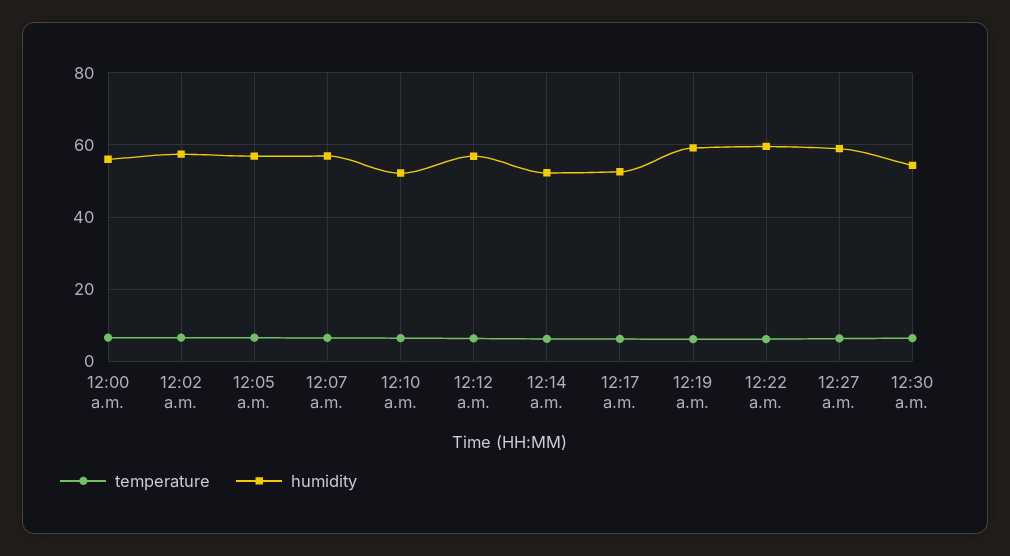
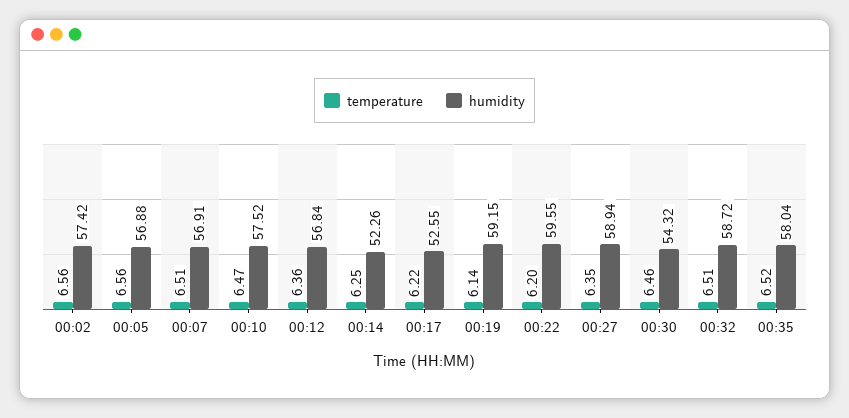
temperature, 12:00 a.m.: 6 -> none
humidity, 12:00 a.m.: 56 -> none
humidity, 12:10 a.m.: 52 -> 57.52
temperature, 00:32: none -> 6.51
humidity, 00:32: none -> 58.72
temperature, 00:35: none -> 6.52
humidity, 00:35: none -> 58.04

